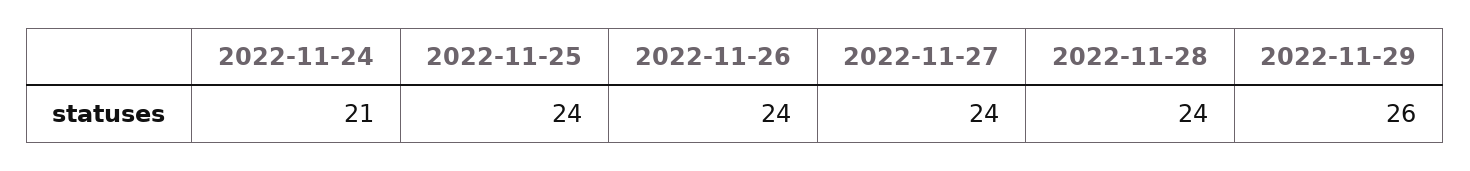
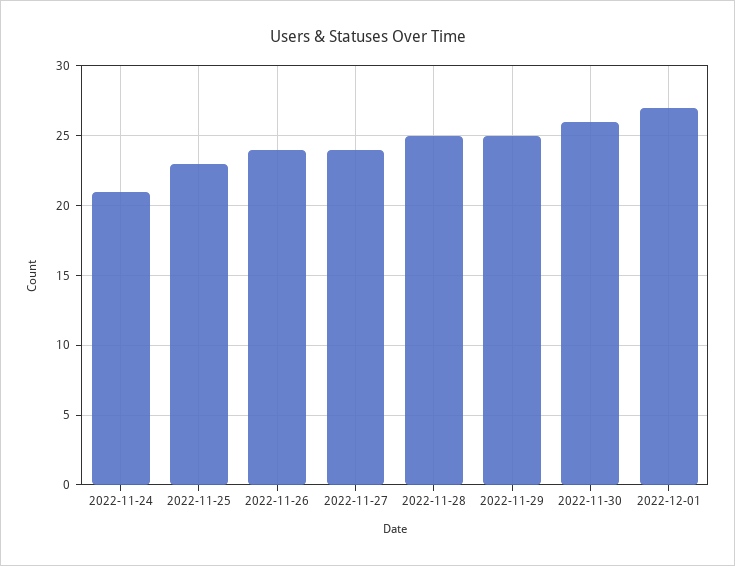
2022-11-25: 24 -> 23
2022-11-28: 24 -> 25
2022-11-29: 26 -> 25
2022-11-30: none -> 26
2022-12-01: none -> 27

